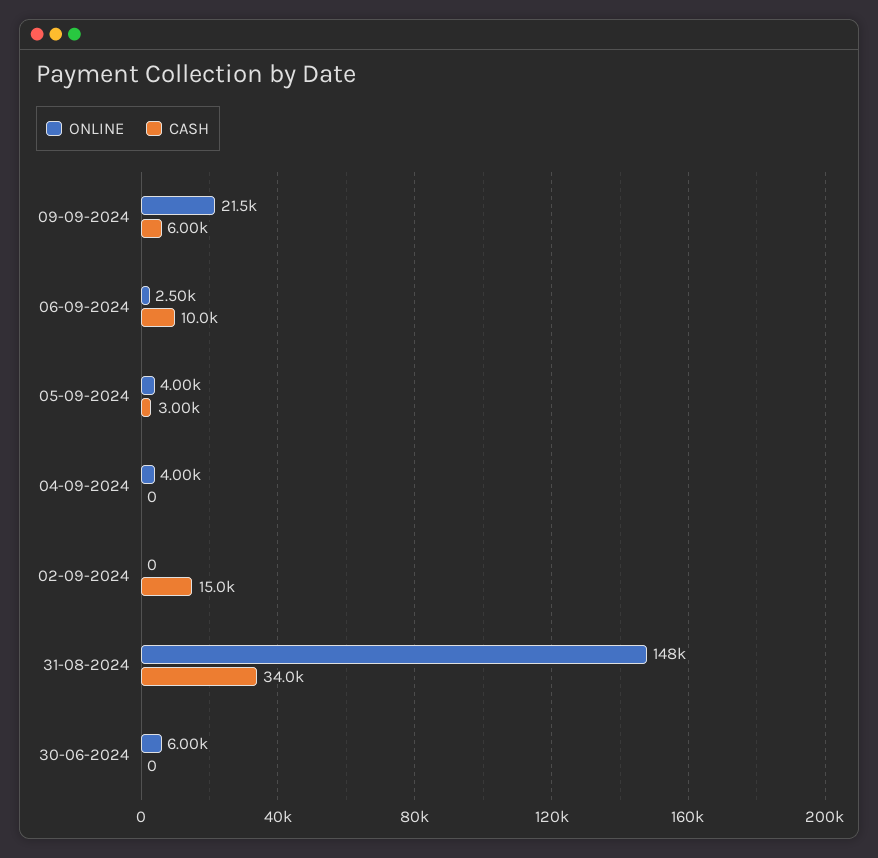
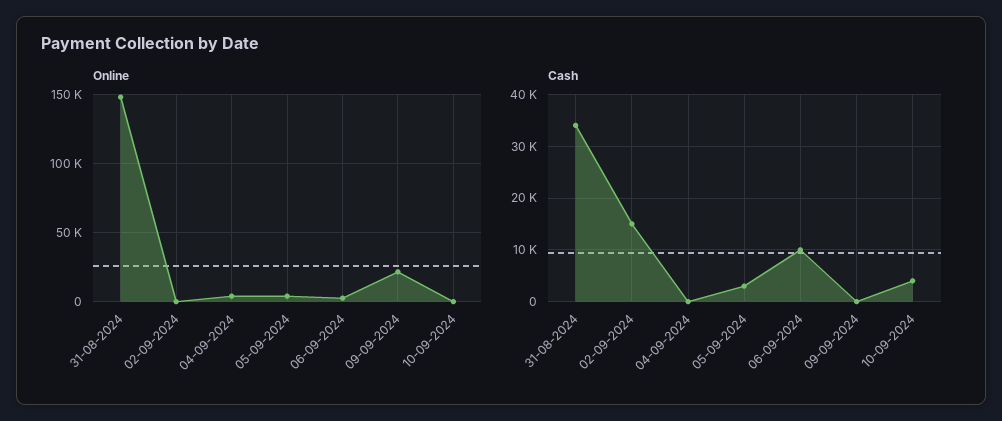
CASH, 09-09-2024: 6000 -> 0
ONLINE, 30-06-2024: 6000 -> none
CASH, 30-06-2024: 0 -> none
ONLINE, 10-09-2024: none -> 0
CASH, 10-09-2024: none -> 4000

